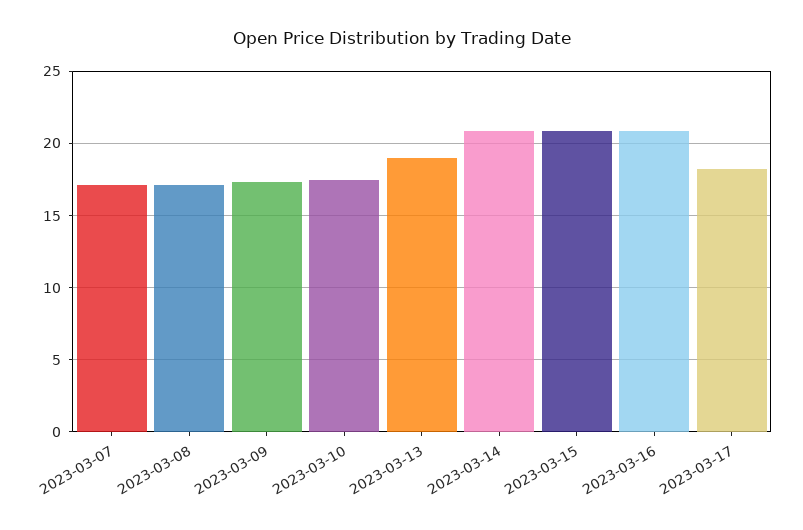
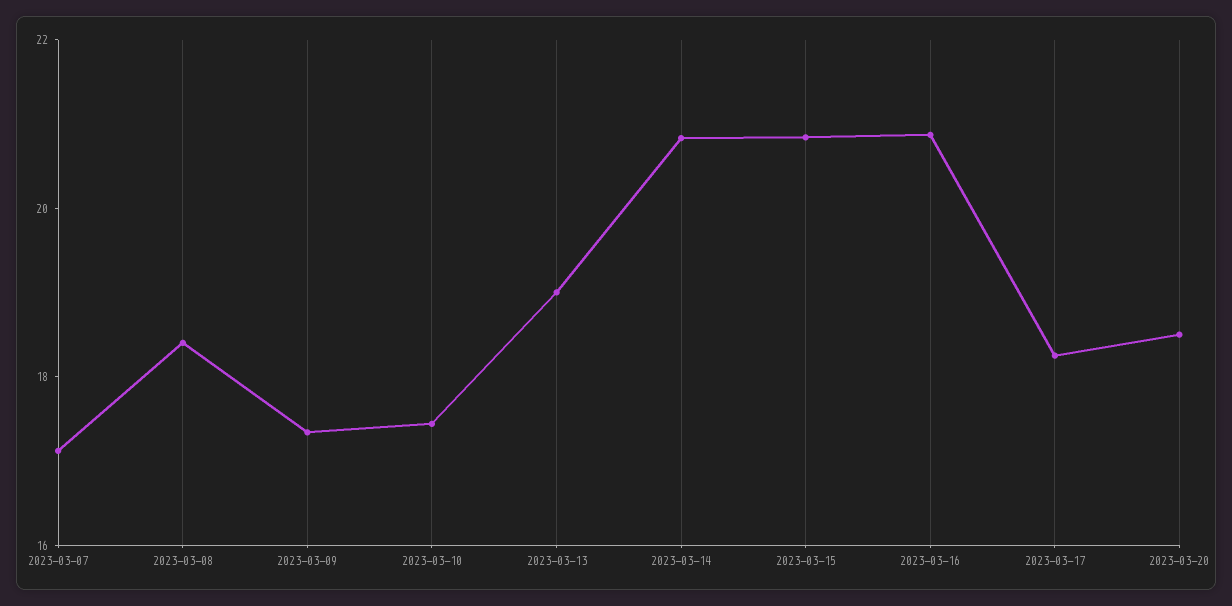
2023-03-08: 17 -> 18.5
2023-03-20: none -> 18.5

